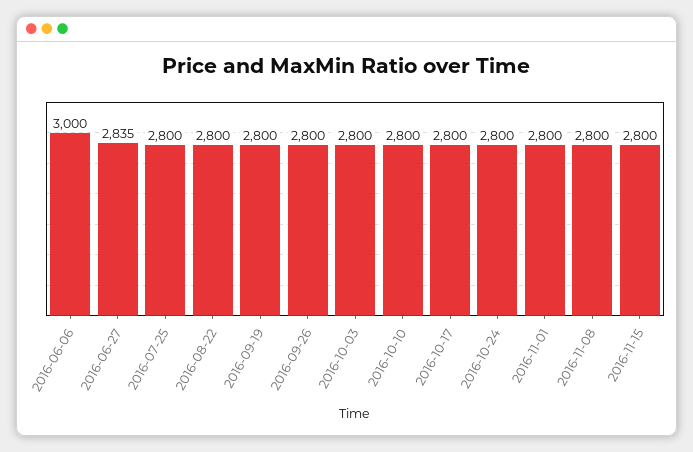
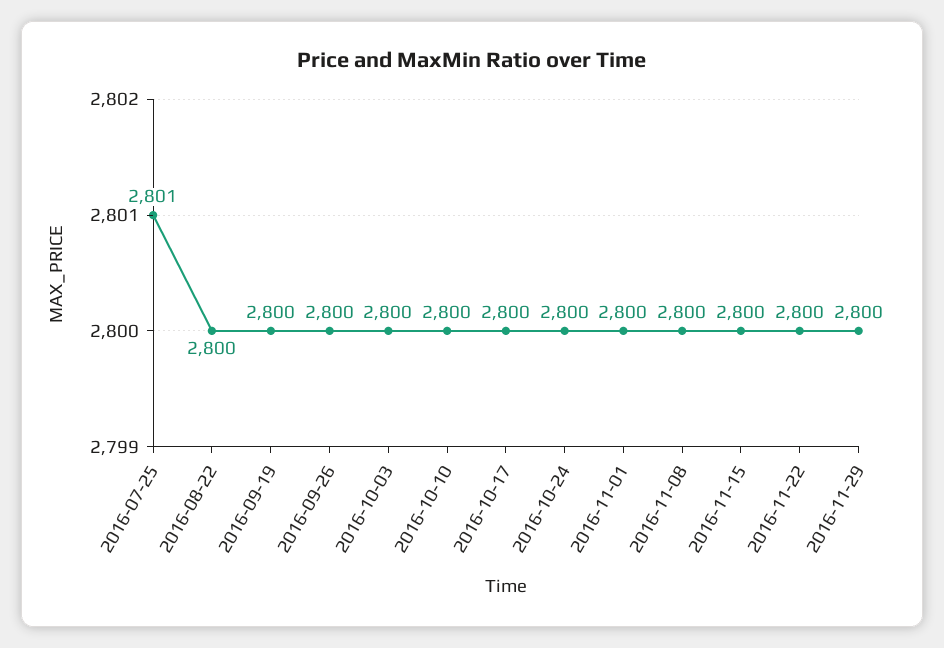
2016-06-06: 3000 -> none
2016-06-27: 2835 -> none
2016-07-25: 2800 -> 2801
2016-11-22: none -> 2800
2016-11-29: none -> 2800

